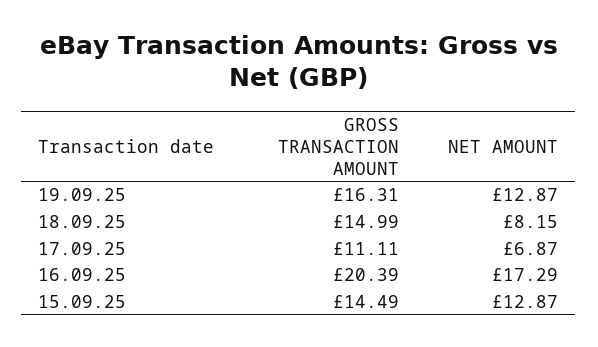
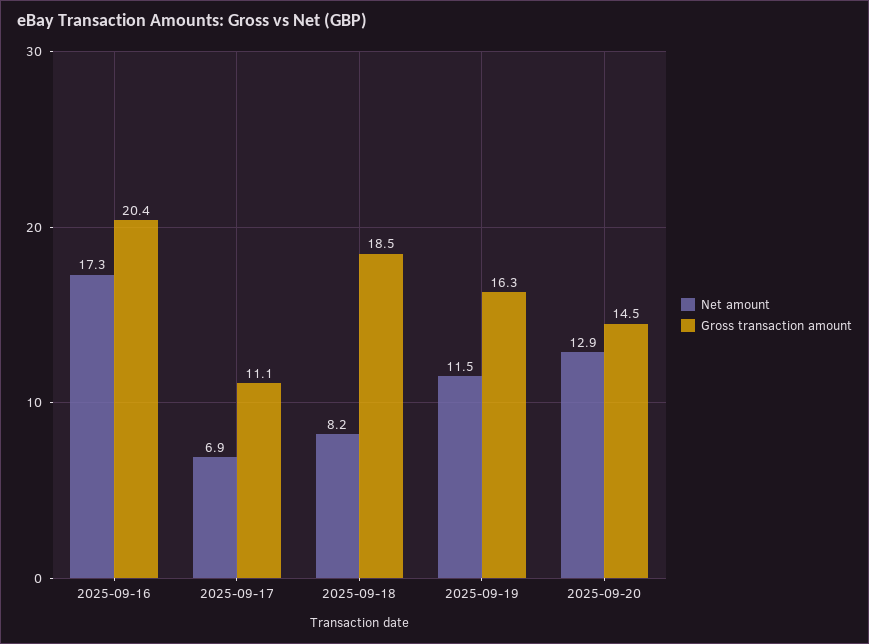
NET AMOUNT, 19.09.25: 12.87 -> 11.5
GROSS TRANSACTION AMOUNT, 18.09.25: 14.99 -> 18.5
GROSS TRANSACTION AMOUNT, 15.09.25: 14.49 -> none
NET AMOUNT, 15.09.25: 12.87 -> none
NET AMOUNT, 2025-09-20: none -> 12.9
GROSS TRANSACTION AMOUNT, 2025-09-20: none -> 14.5

